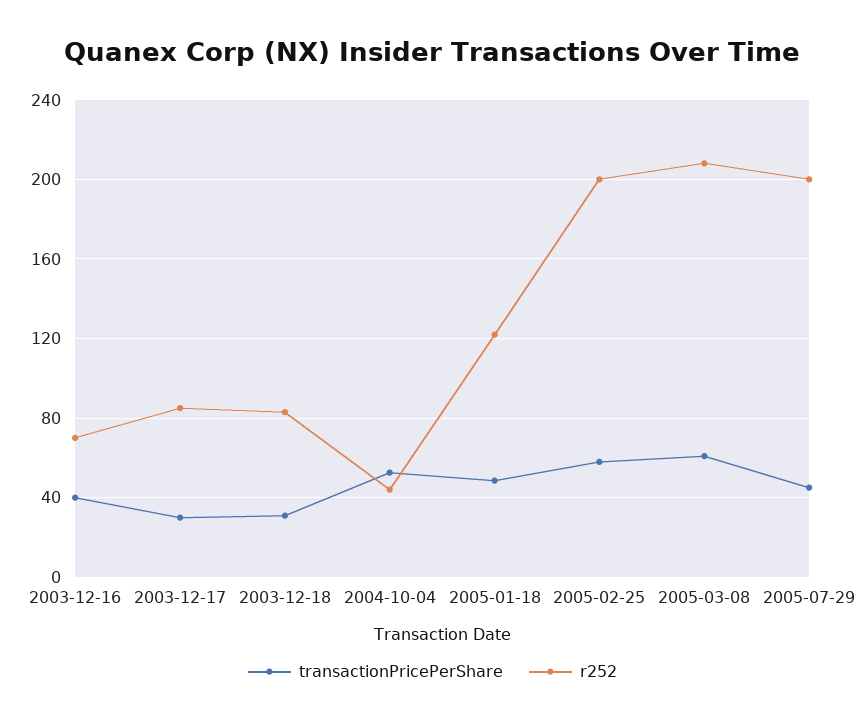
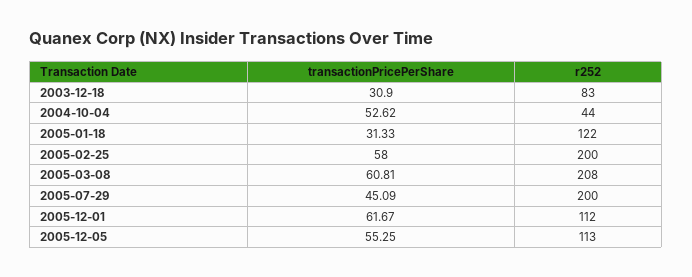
transactionPricePerShare, 2003-12-16: 40 -> none
r252, 2003-12-16: 70 -> none
transactionPricePerShare, 2003-12-17: 30 -> none
r252, 2003-12-17: 85 -> none
transactionPricePerShare, 2005-01-18: 50 -> 31.33
transactionPricePerShare, 2005-12-01: none -> 61.67
r252, 2005-12-01: none -> 112
transactionPricePerShare, 2005-12-05: none -> 55.25
r252, 2005-12-05: none -> 113

